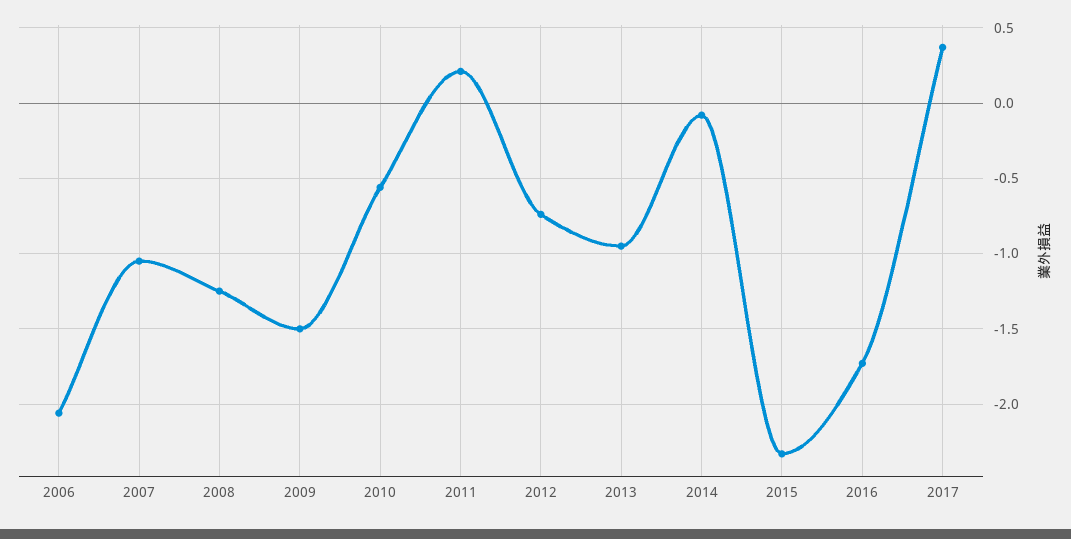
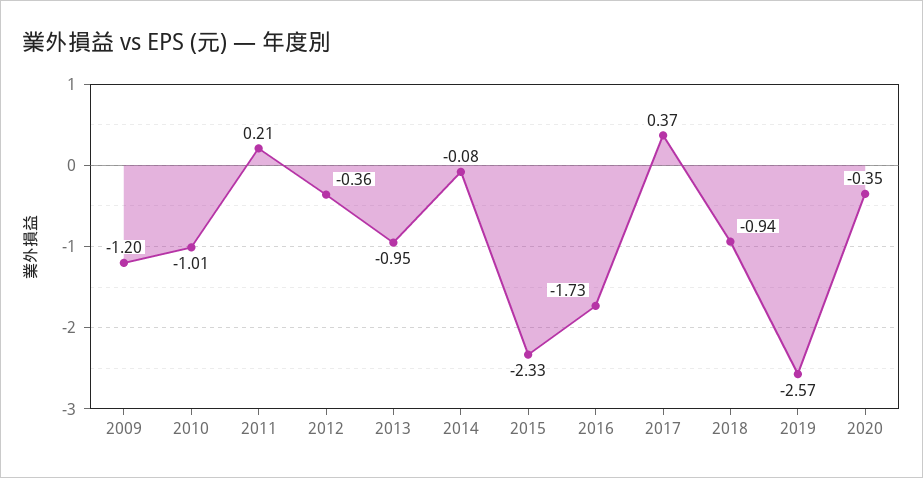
2006: -2.05 -> none
2007: -1.05 -> none
2008: -1.25 -> none
2009: -1.5 -> -1.2
2010: -0.55 -> -1.01
2012: -0.75 -> -0.36
2018: none -> -0.94
2019: none -> -2.57
2020: none -> -0.35

